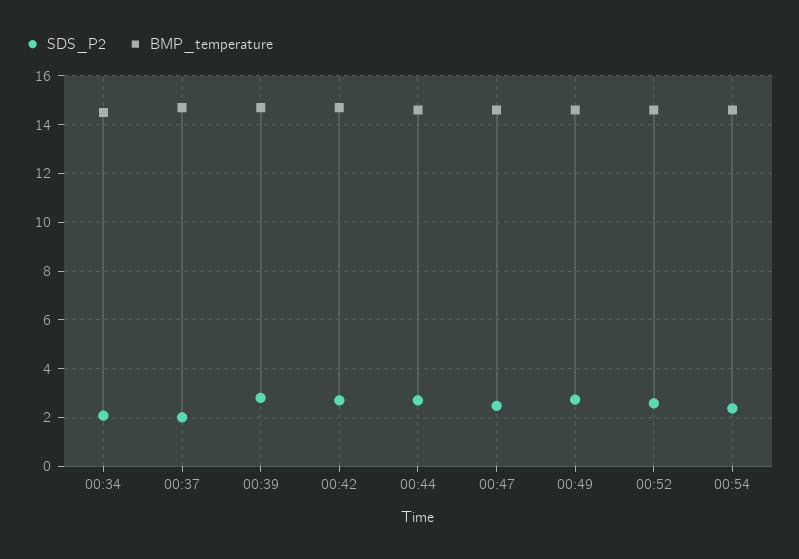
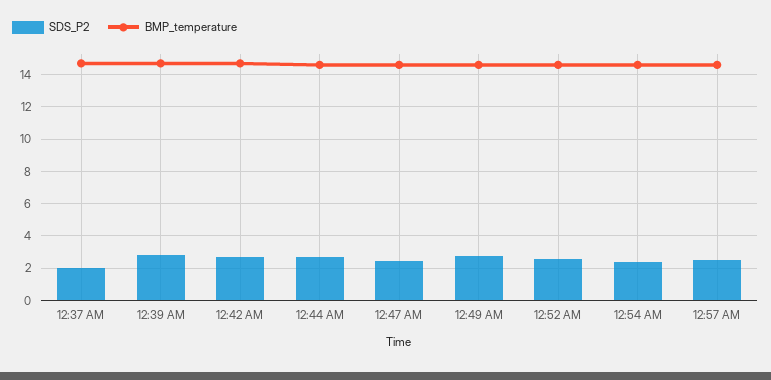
SDS_P2, 00:34: 2 -> none
BMP_temperature, 00:34: 14.5 -> none
SDS_P2, 12:57 AM: none -> 2.5
BMP_temperature, 12:57 AM: none -> 14.5

